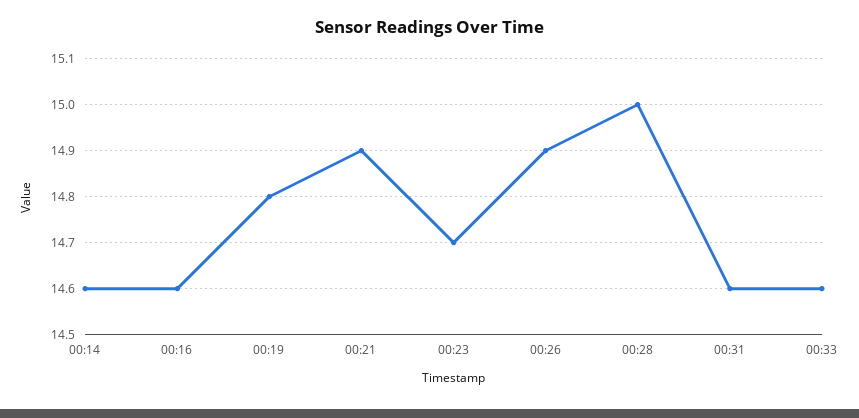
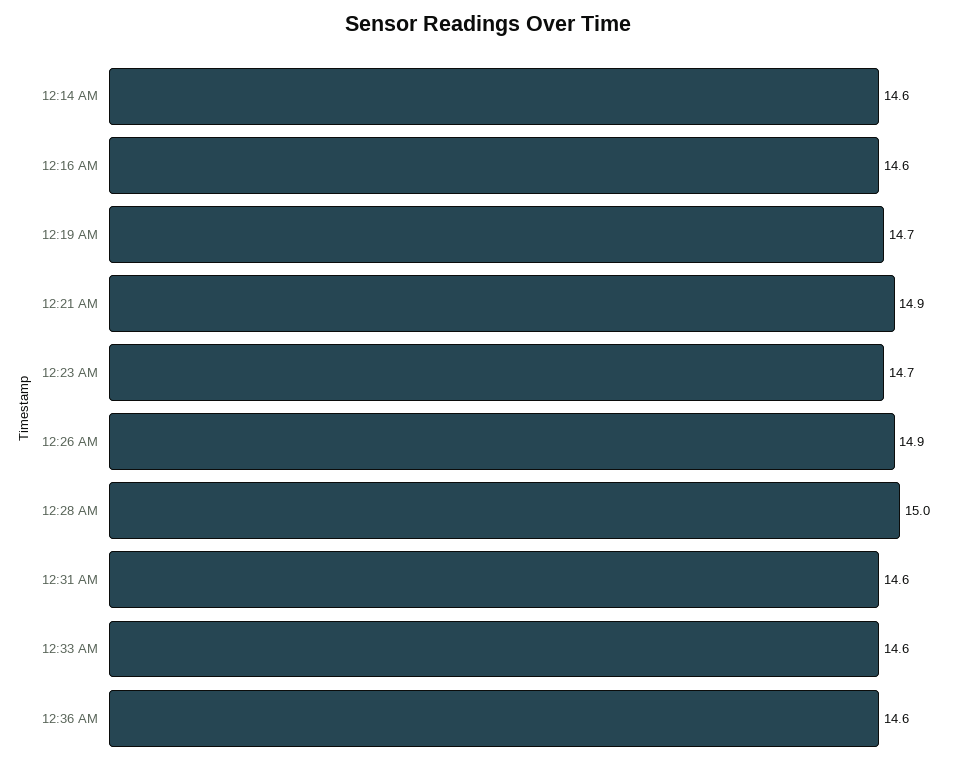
00:19: 14.8 -> 14.7
12:36 AM: none -> 14.6

